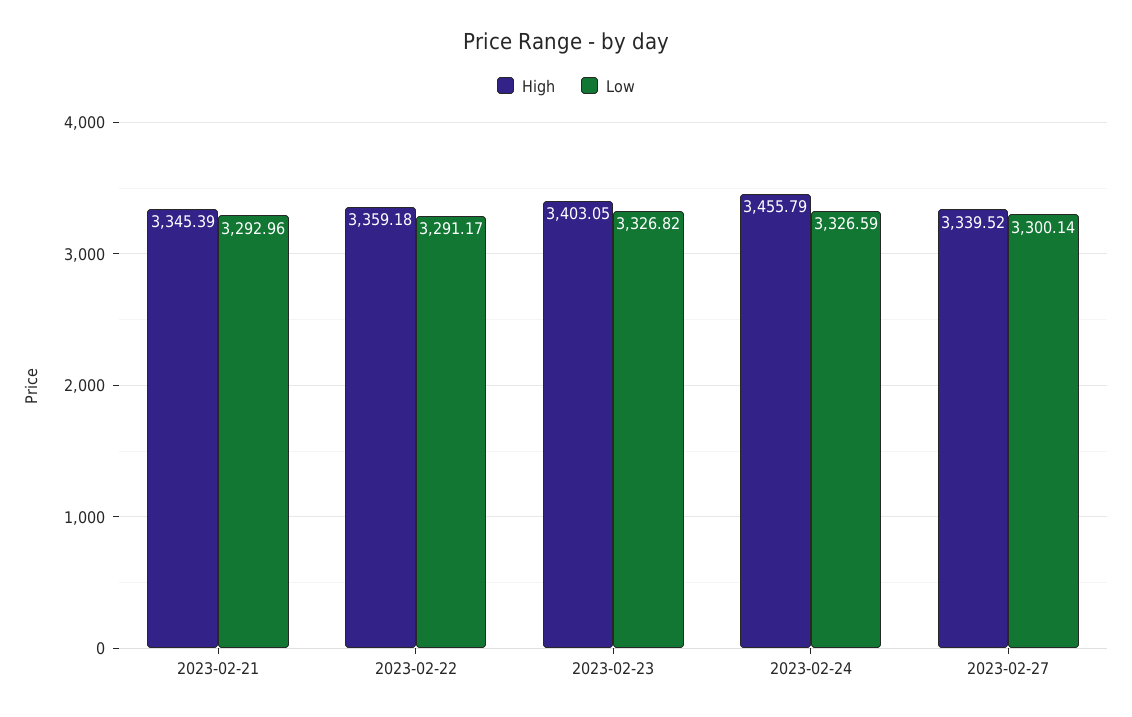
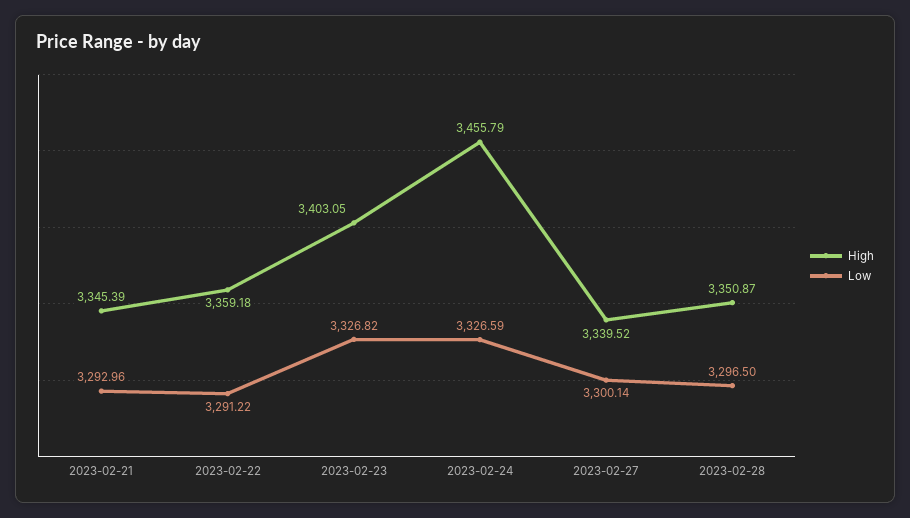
Low, 2023-02-22: 3291.17 -> 3291.22
High, 2023-02-28: none -> 3350.87
Low, 2023-02-28: none -> 3296.5

